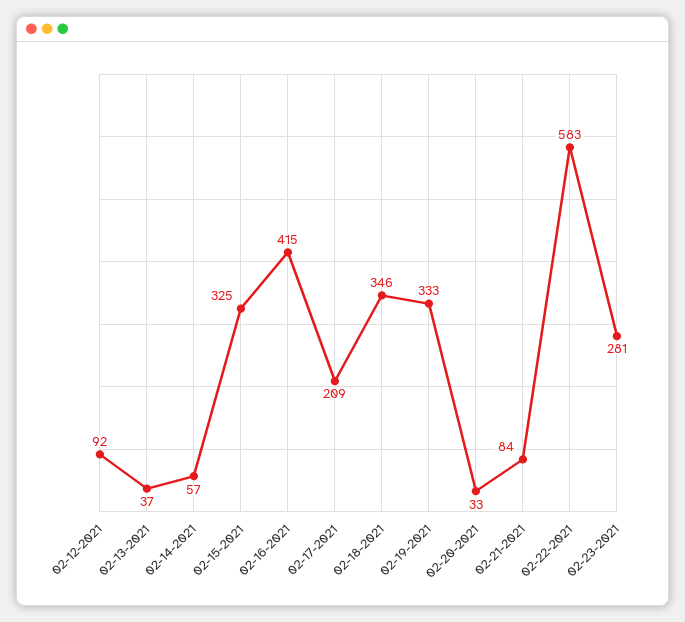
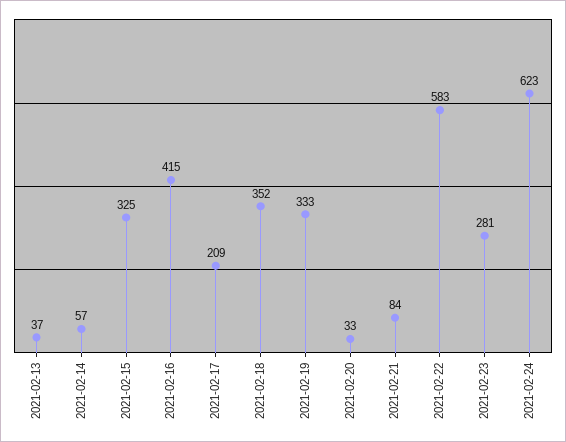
02-12-2021: 92 -> none
02-18-2021: 346 -> 352
2021-02-24: none -> 623

